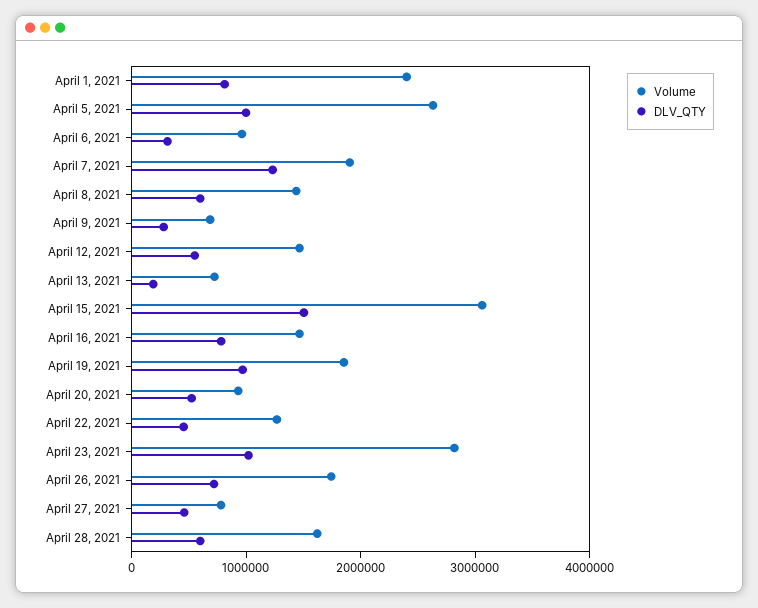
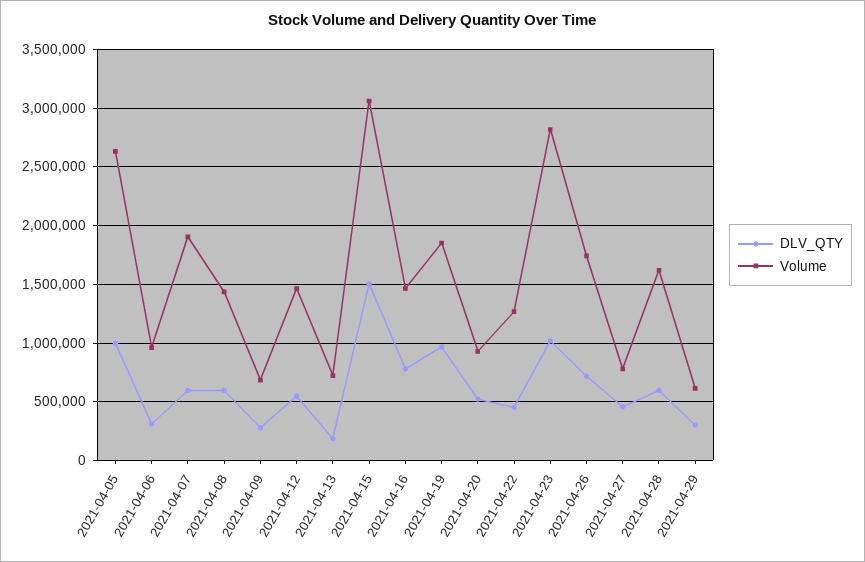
Volume, April 1, 2021: 2400000 -> none
DLV_QTY, April 1, 2021: 800000 -> none
DLV_QTY, April 7, 2021: 1200000 -> 600000
DLV_QTY, 2021-04-29: none -> 300000
Volume, 2021-04-29: none -> 600000

